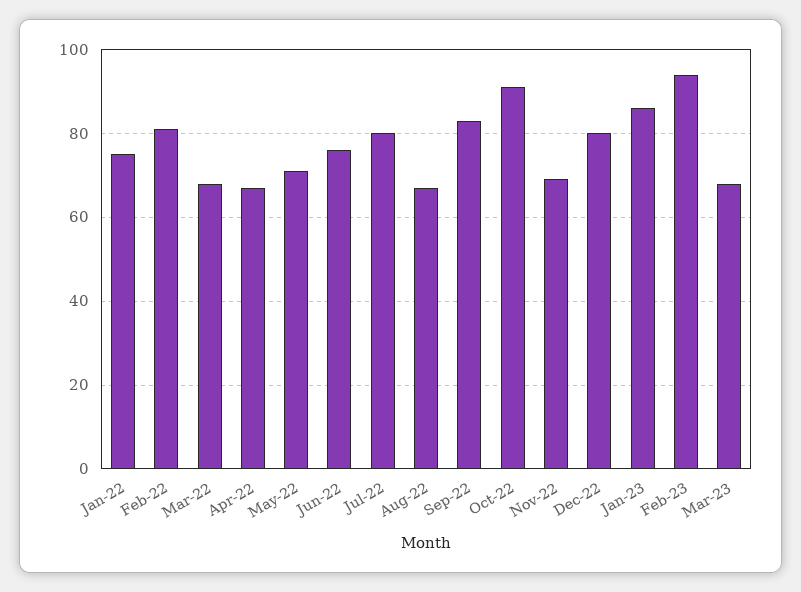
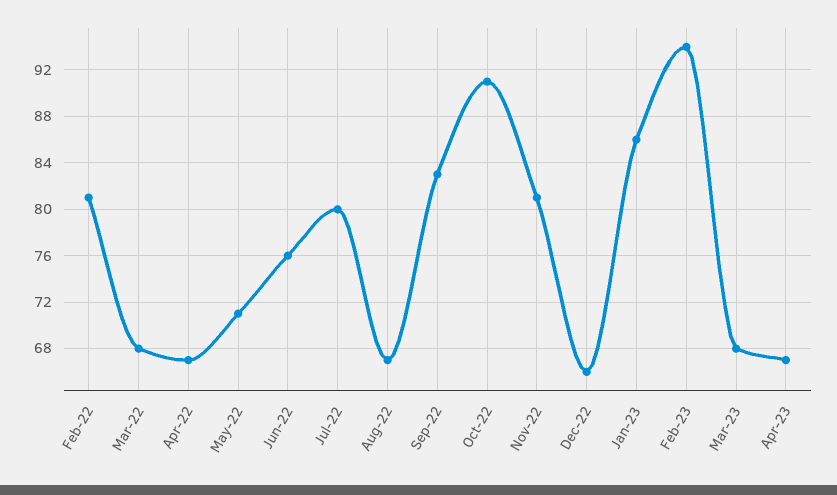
Jan-22: 75 -> none
Nov-22: 70 -> 81
Dec-22: 80 -> 66
Apr-23: none -> 67

